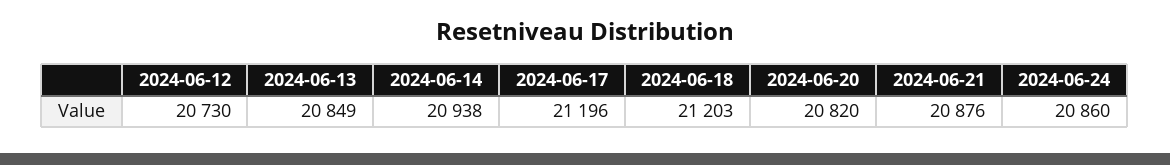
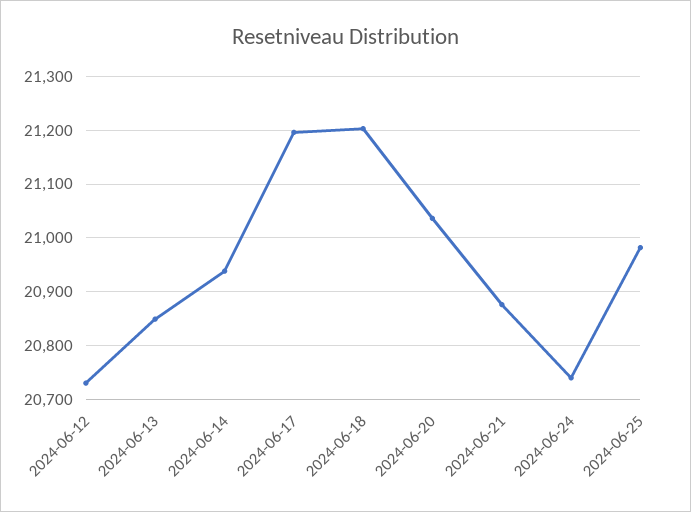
2024-06-20: 20820 -> 21040
2024-06-24: 20860 -> 20740
2024-06-25: none -> 20980

